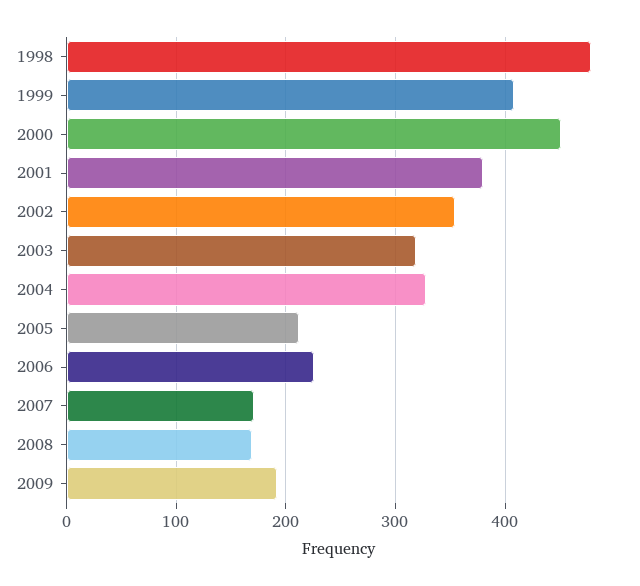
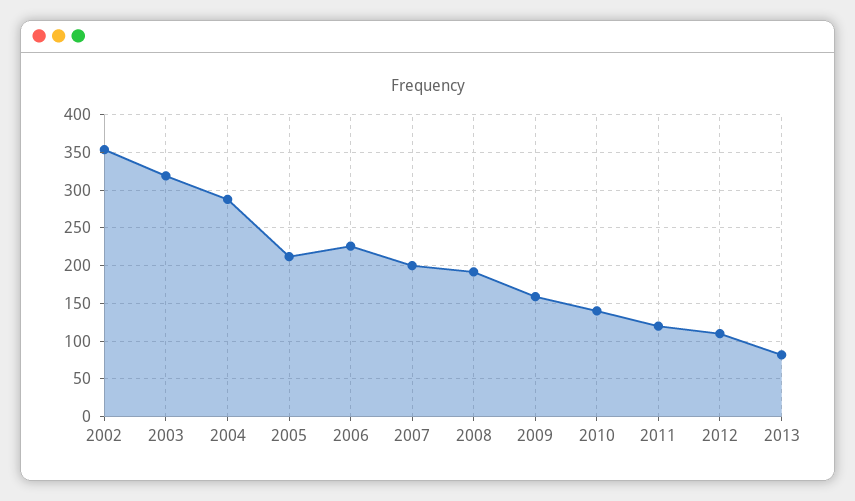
1998: 480 -> none
1999: 410 -> none
2000: 450 -> none
2001: 380 -> none
2004: 330 -> 290
2007: 170 -> 200
2008: 170 -> 190
2009: 190 -> 160
2010: none -> 140
2011: none -> 120
2012: none -> 110
2013: none -> 80

